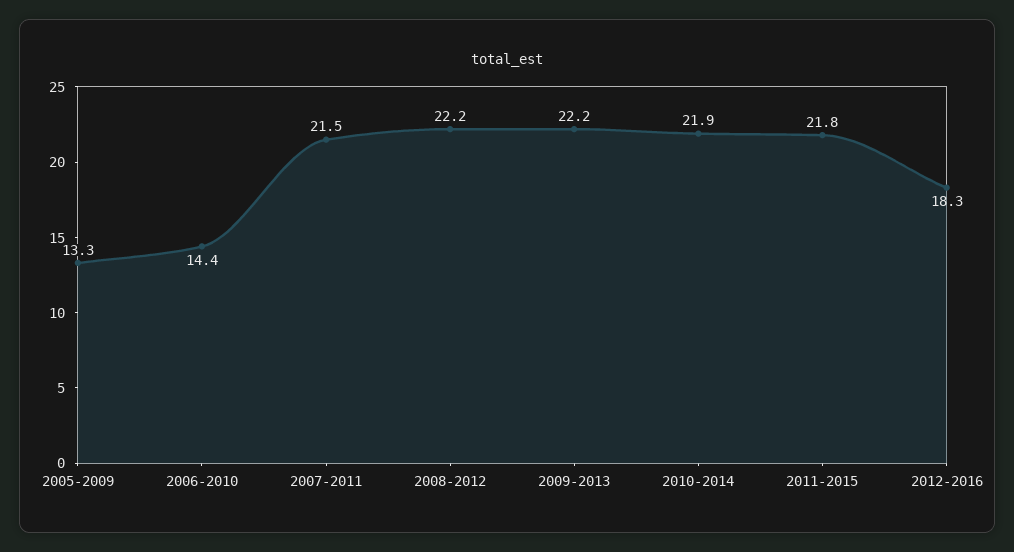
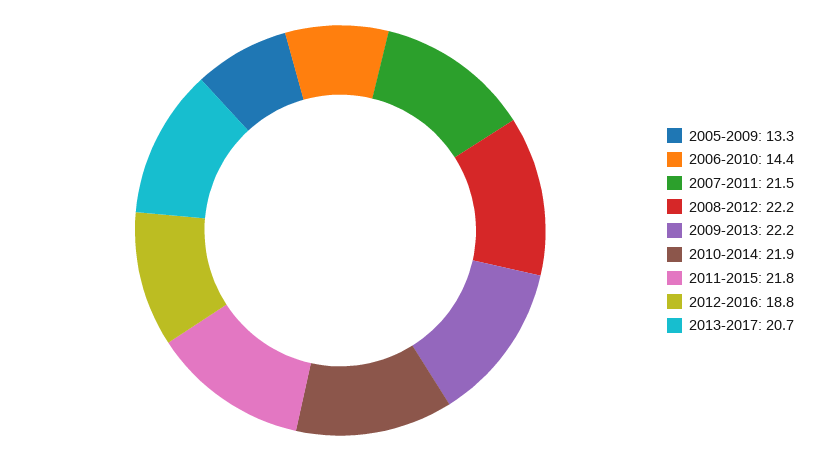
2012-2016: 18.3 -> 18.8
2013-2017: none -> 20.7

